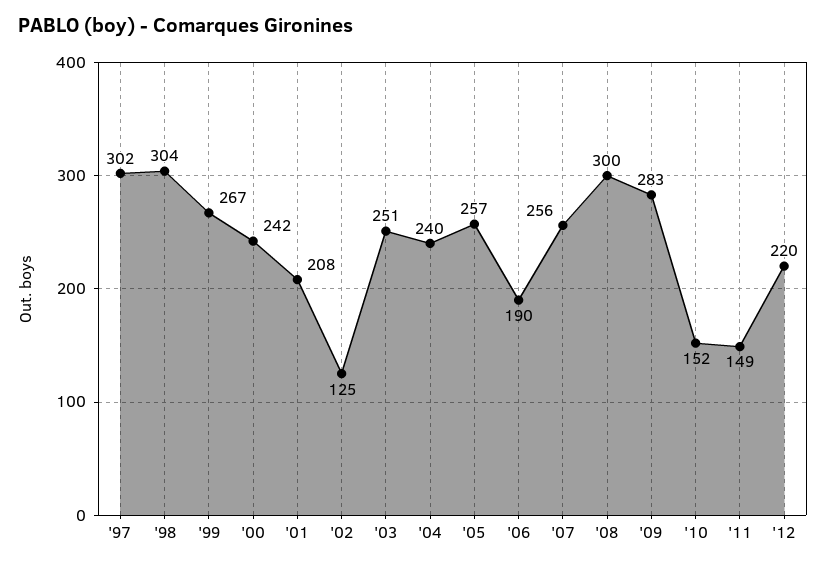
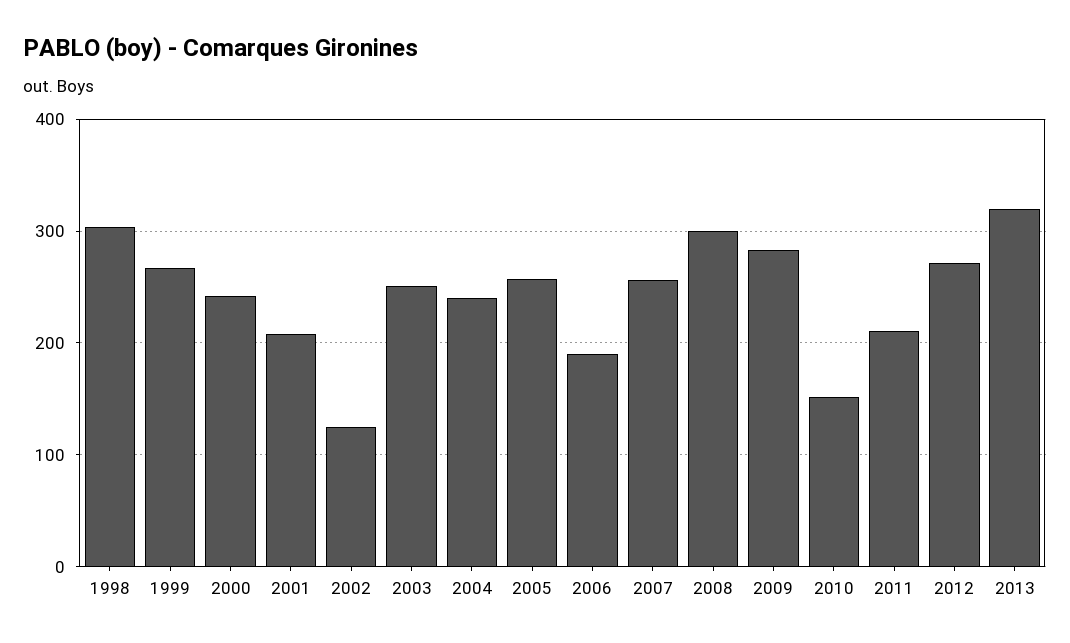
'97: 302 -> none
'11: 149 -> 210
'12: 220 -> 270
2013: none -> 320

